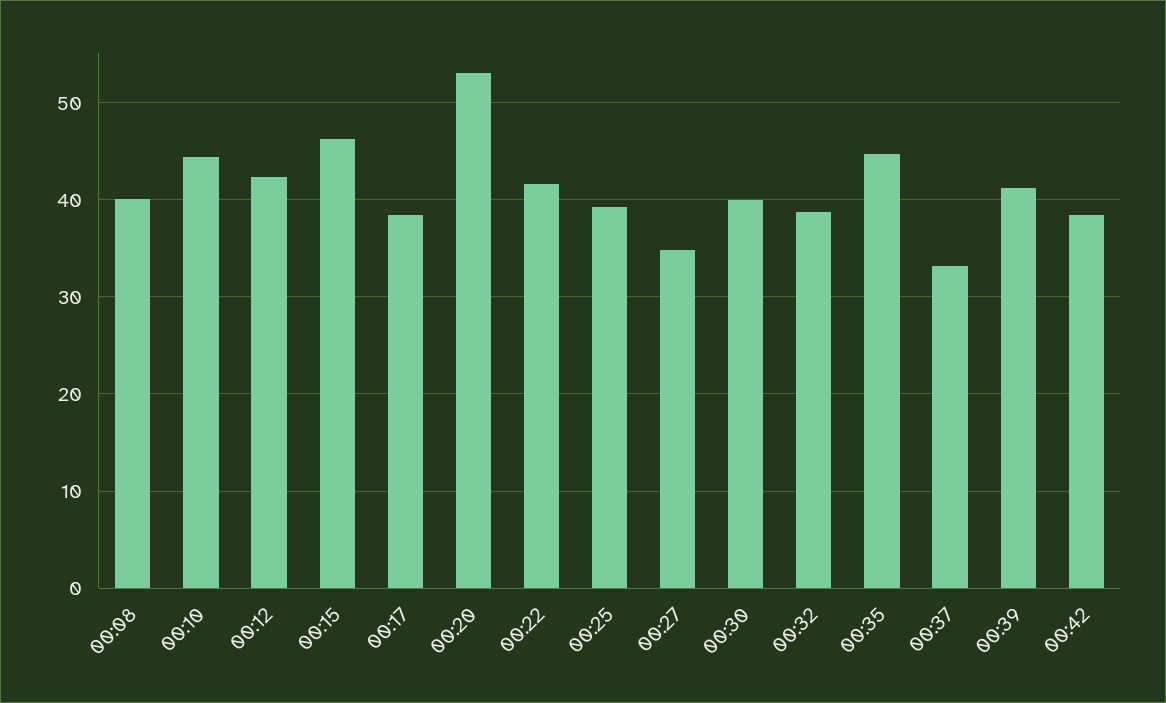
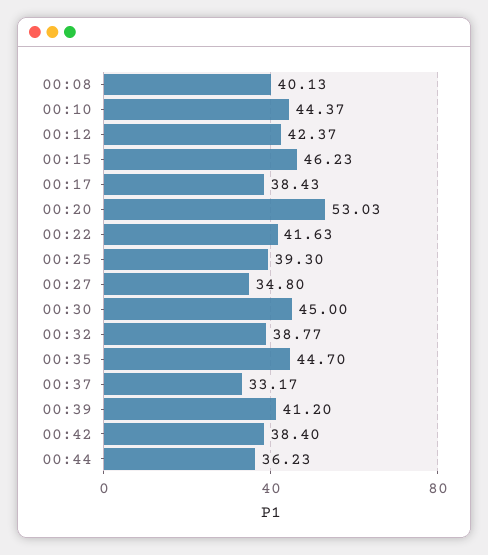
00:30: 40 -> 45
00:44: none -> 36.23

